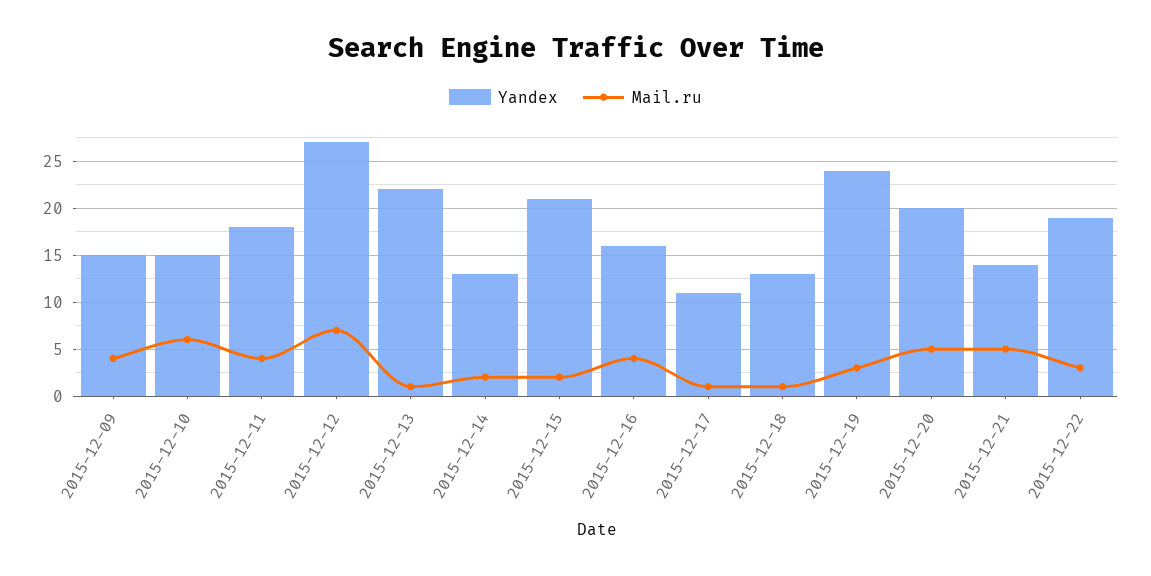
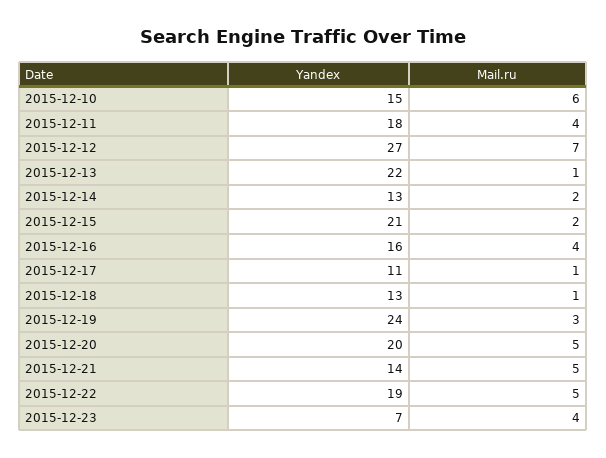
Yandex, 2015-12-09: 15 -> none
Mail.ru, 2015-12-09: 4 -> none
Mail.ru, 2015-12-22: 3 -> 5
Yandex, 2015-12-23: none -> 7
Mail.ru, 2015-12-23: none -> 4

